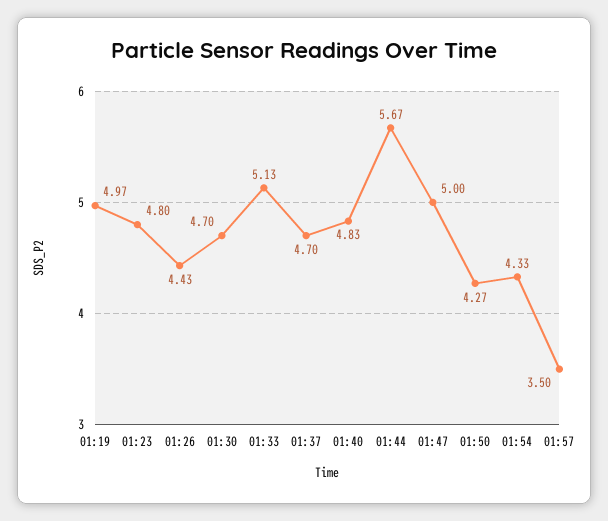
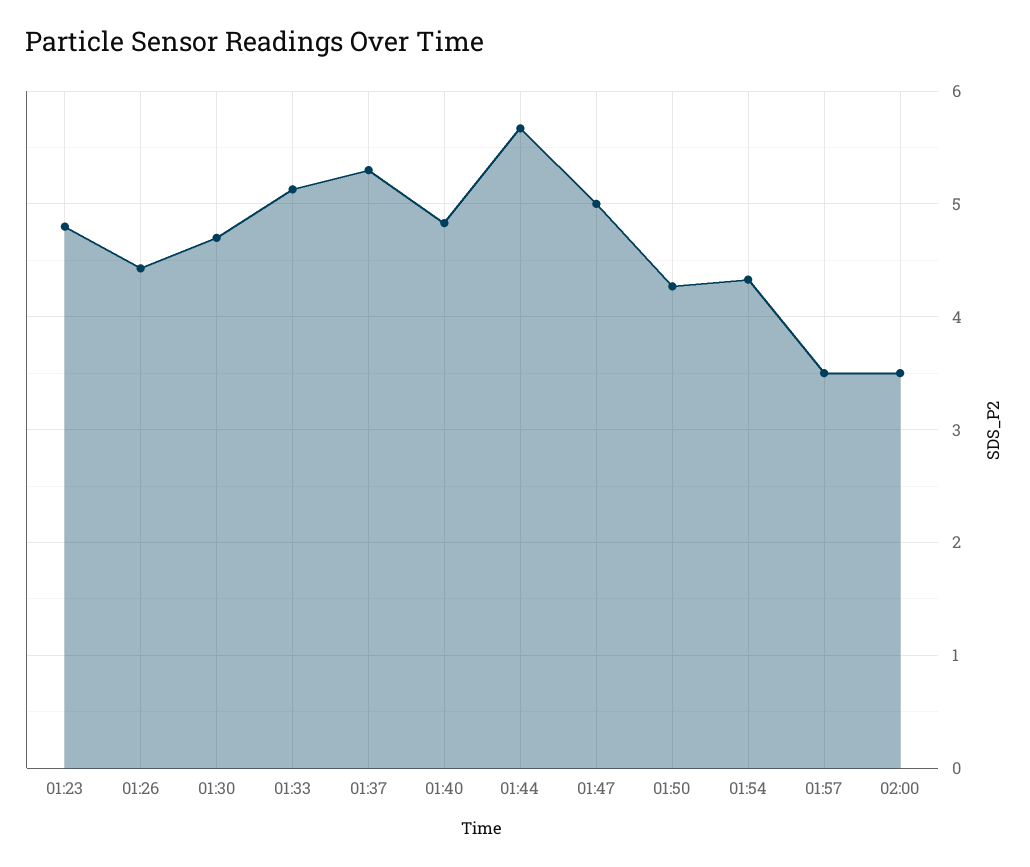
01:19: 4.97 -> none
01:37: 4.7 -> 5.3
02:00: none -> 3.5

